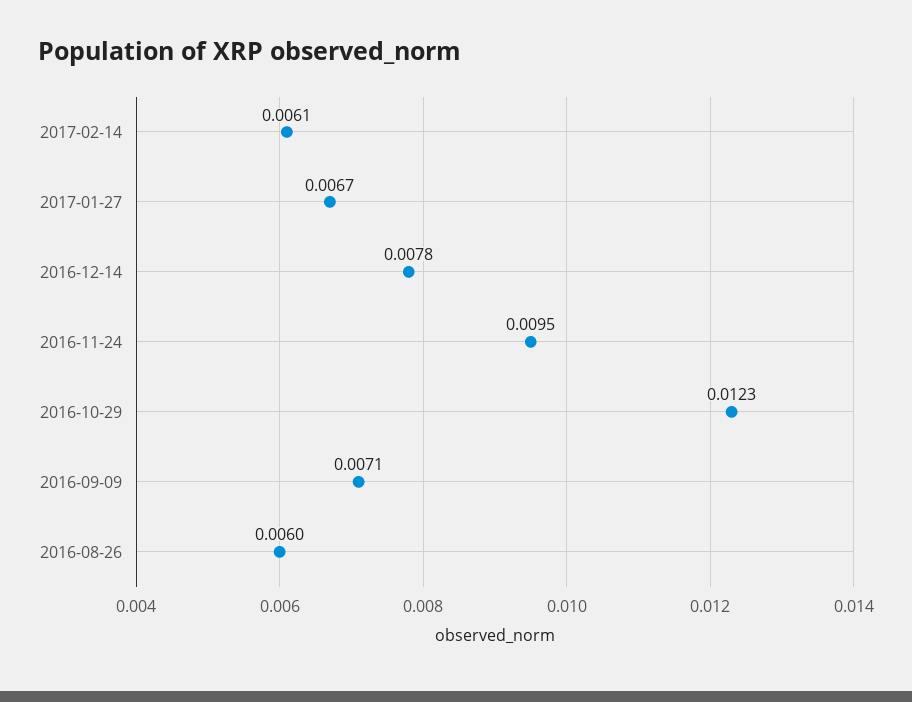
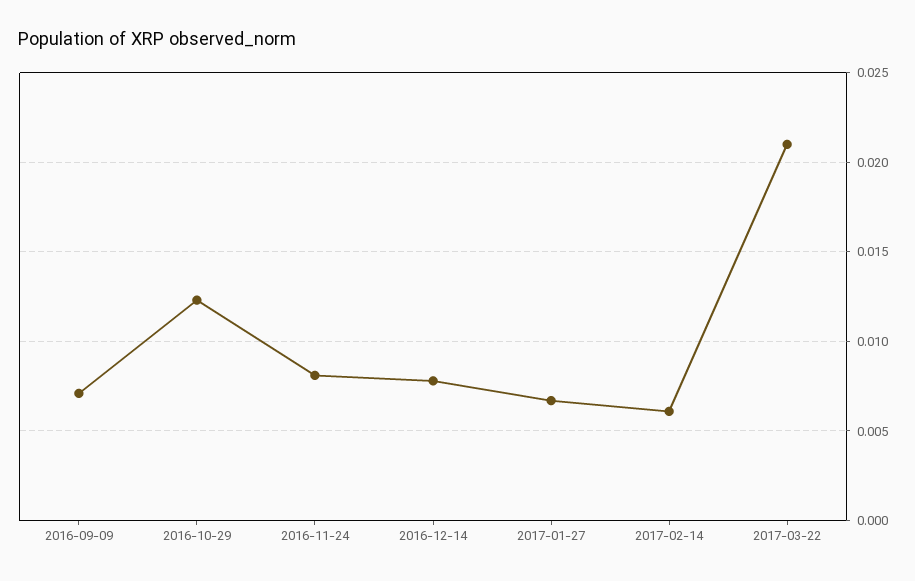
2016-11-24: 0.0095 -> 0.008
2016-08-26: 0.006 -> none
2017-03-22: none -> 0.021

